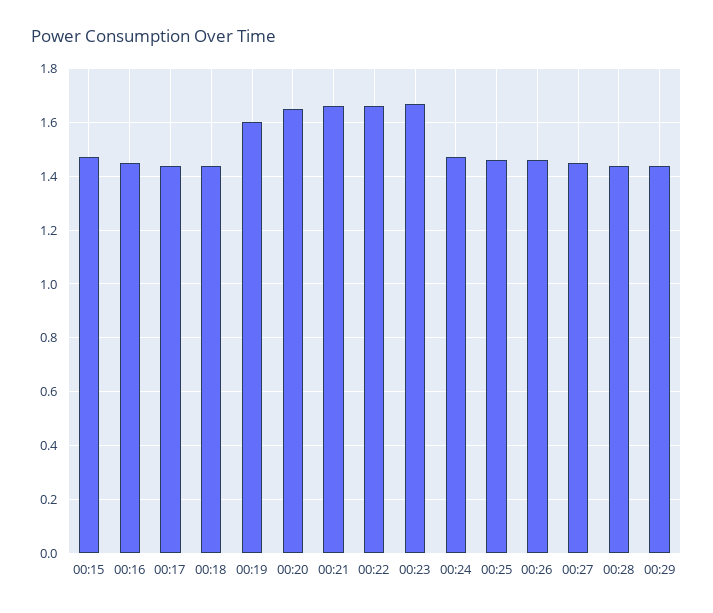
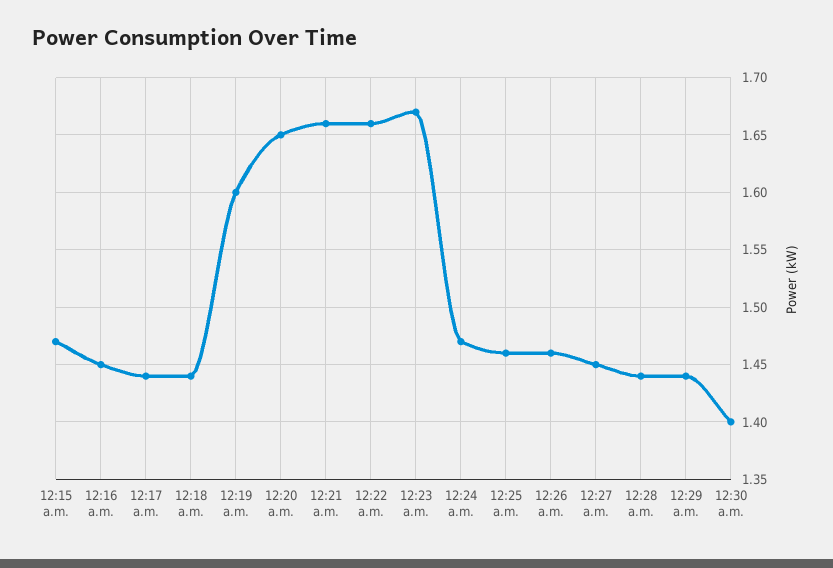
12:30 a.m.: none -> 1.4

